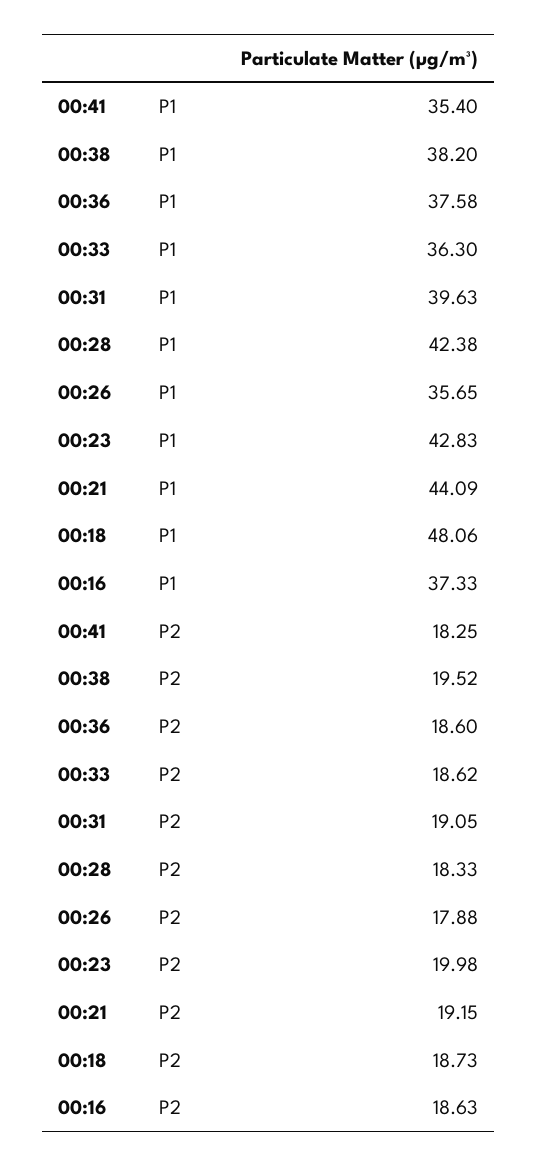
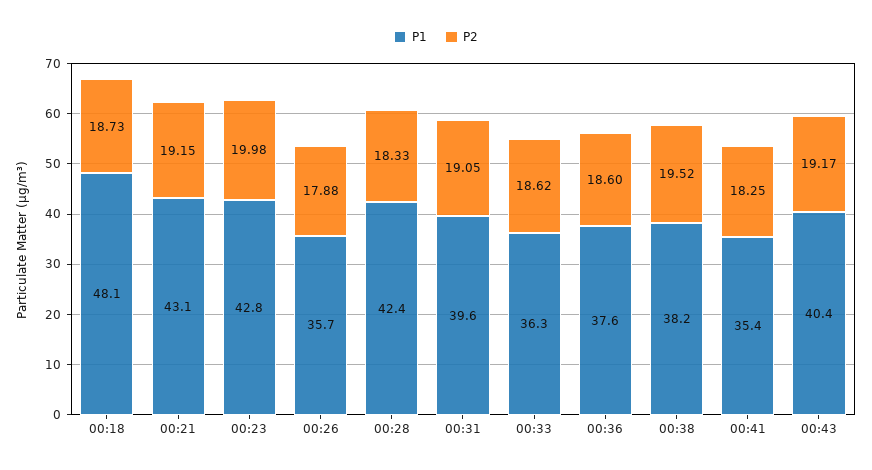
P1, 00:21: 44.09 -> 43.1
P1, 00:16: 37.33 -> none
P2, 00:16: 18.63 -> none
P1, 00:43: none -> 40.4
P2, 00:43: none -> 19.17

